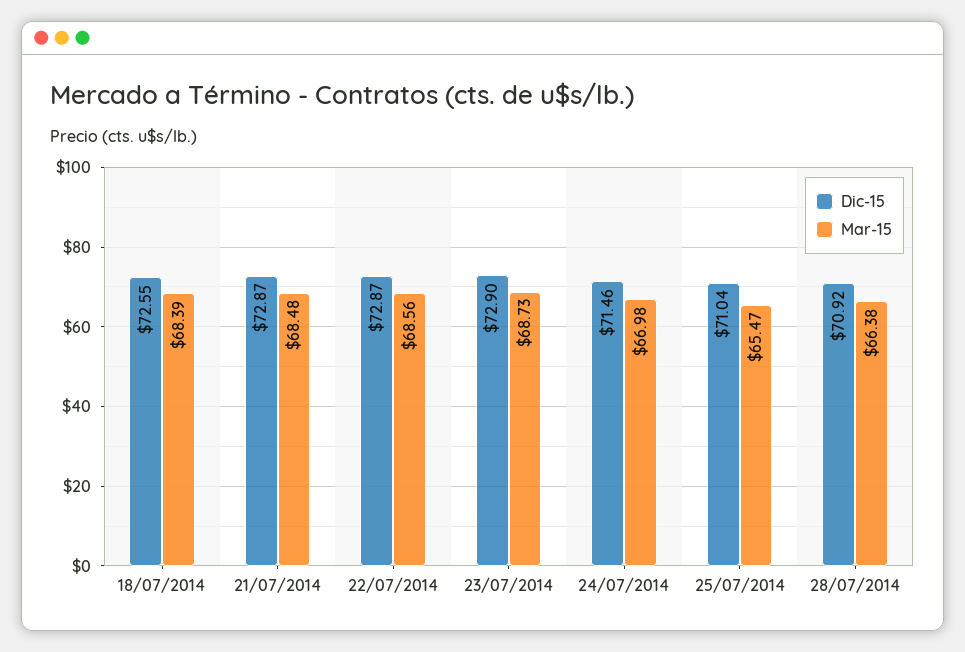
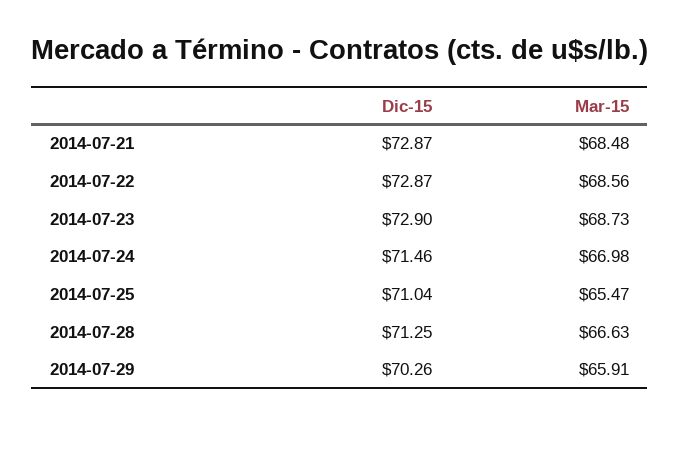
Dic-15, 18/07/2014: 72.55 -> none
Mar-15, 18/07/2014: 68.39 -> none
Dic-15, 28/07/2014: 70.92 -> 71.25
Mar-15, 28/07/2014: 66.38 -> 66.63
Dic-15, 2014-07-29: none -> 70.26
Mar-15, 2014-07-29: none -> 65.91

